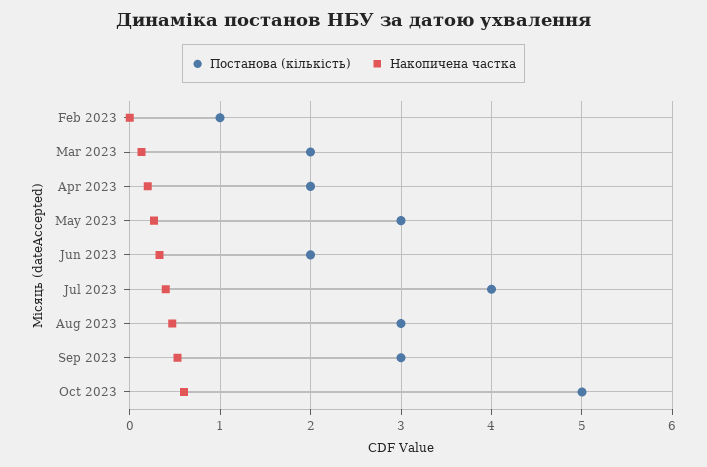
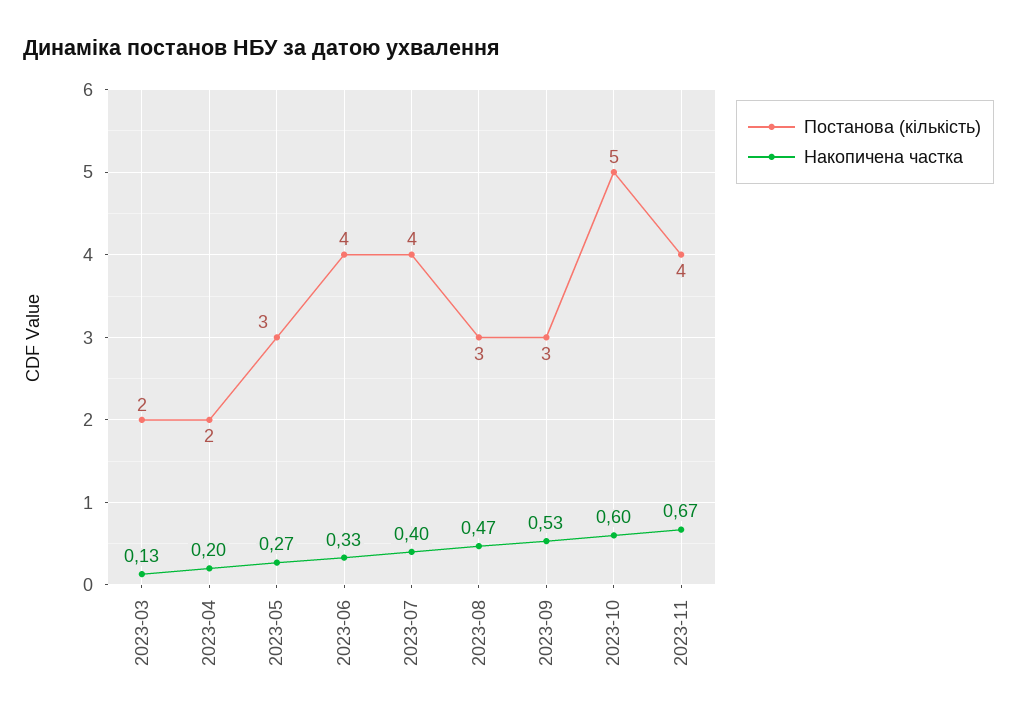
Постанова (кількість), Feb 2023: 1 -> none
Накопичена частка, Feb 2023: 0 -> none
Постанова (кількість), Jun 2023: 2 -> 4
Постанова (кількість), 2023-11: none -> 4
Накопичена частка, 2023-11: none -> 0.67

